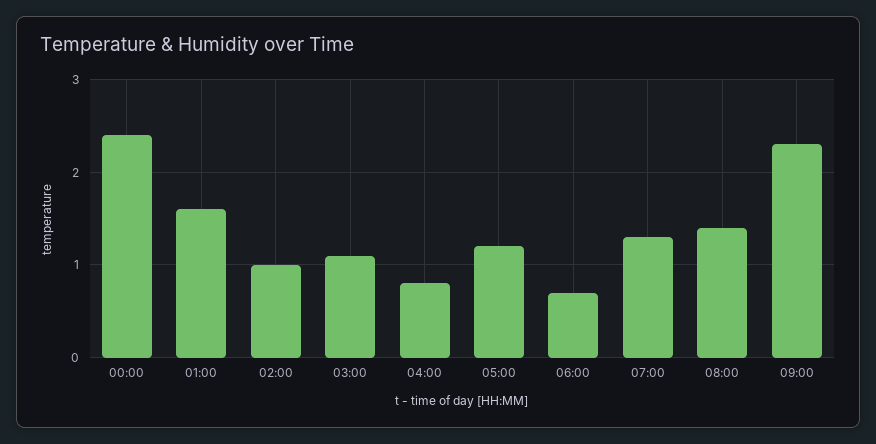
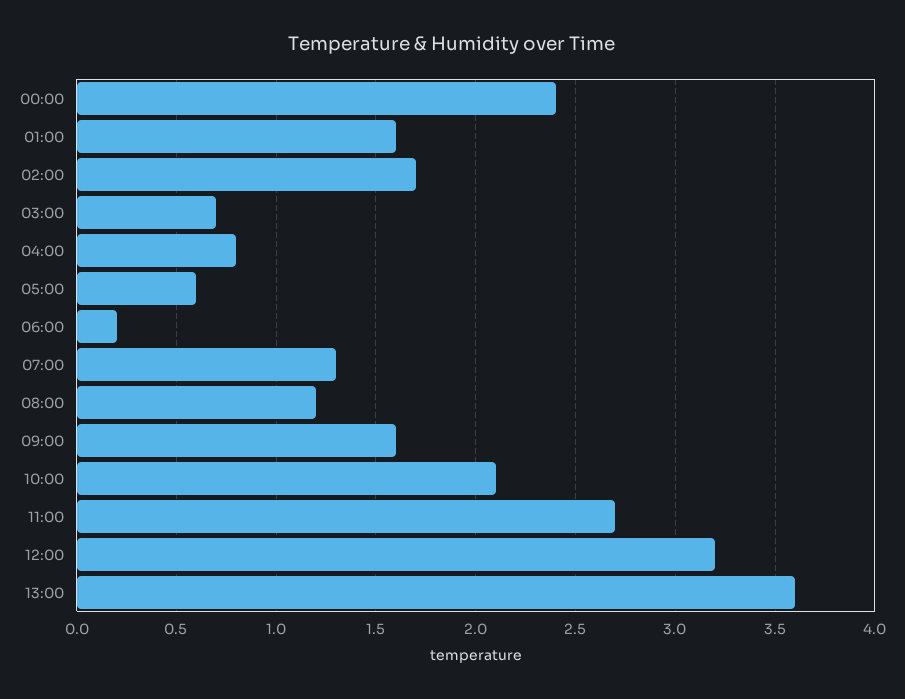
02:00: 1 -> 1.7
03:00: 1.1 -> 0.7
05:00: 1.2 -> 0.6
06:00: 0.7 -> 0.2
08:00: 1.4 -> 1.2
09:00: 2.3 -> 1.6
10:00: none -> 2.1
11:00: none -> 2.7
12:00: none -> 3.2
13:00: none -> 3.6

